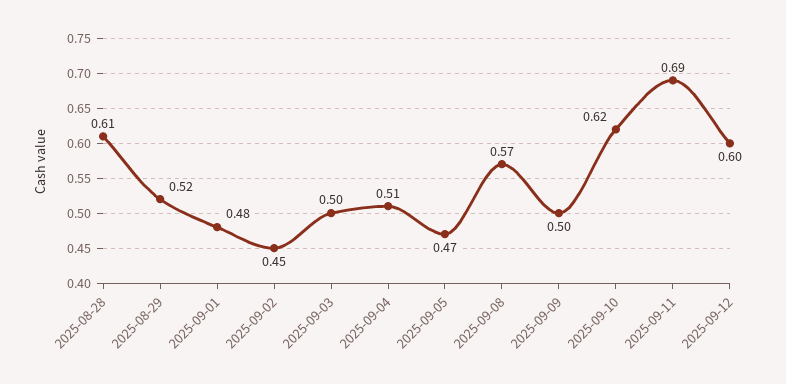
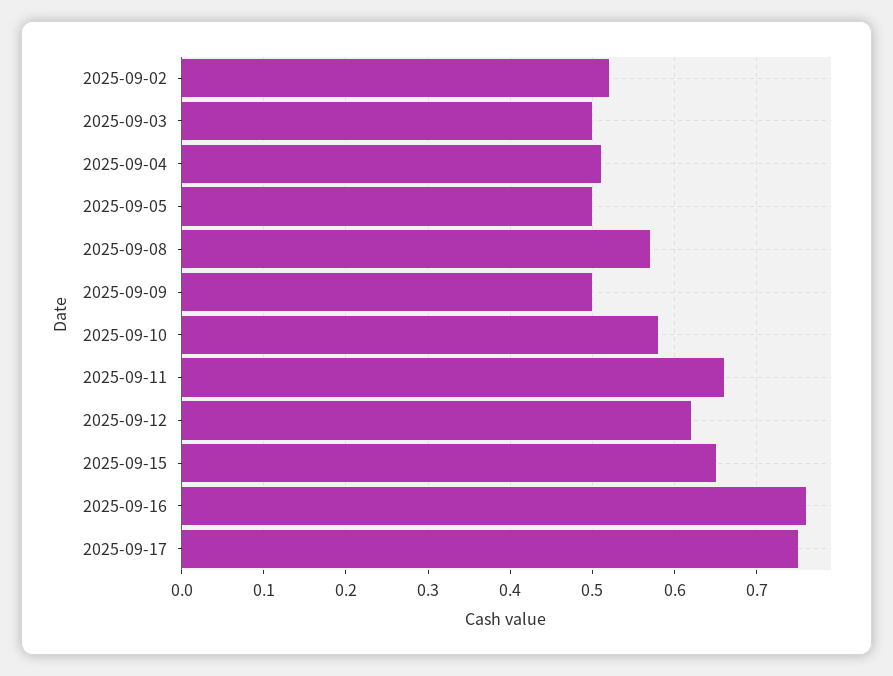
2025-08-28: 0.61 -> none
2025-08-29: 0.52 -> none
2025-09-01: 0.48 -> none
2025-09-02: 0.45 -> 0.52
2025-09-05: 0.47 -> 0.5
2025-09-10: 0.62 -> 0.58
2025-09-11: 0.69 -> 0.66
2025-09-12: 0.6 -> 0.62
2025-09-15: none -> 0.65
2025-09-16: none -> 0.76
2025-09-17: none -> 0.75

